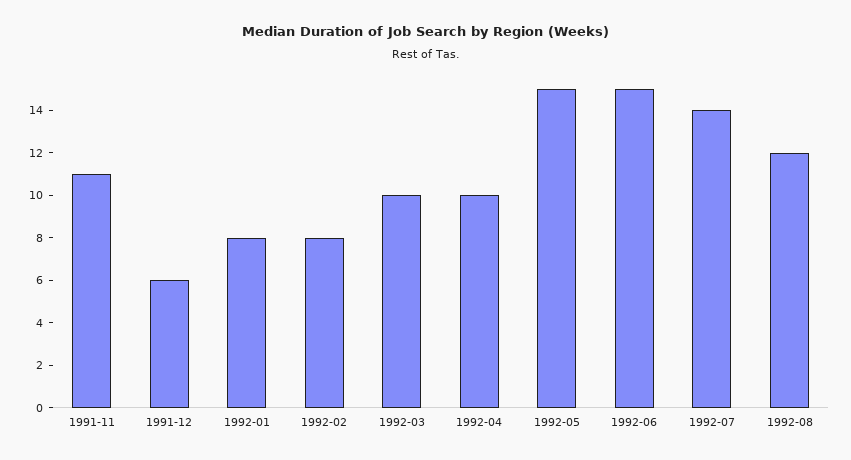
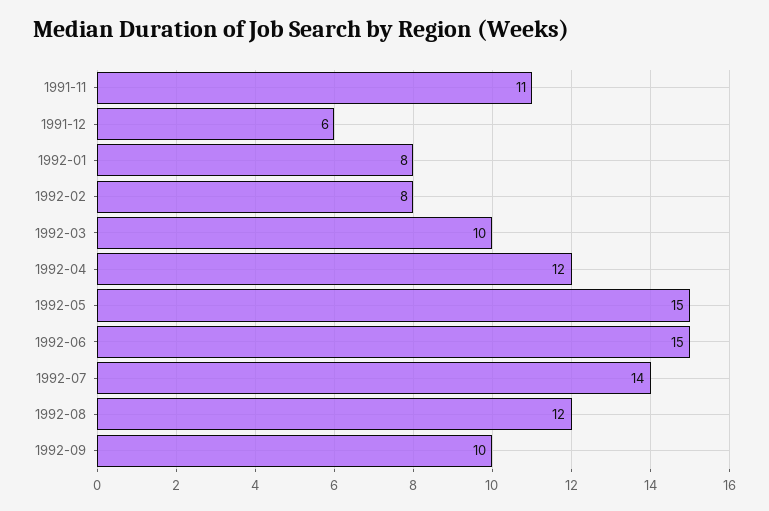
1992-04: 10 -> 12
1992-09: none -> 10

